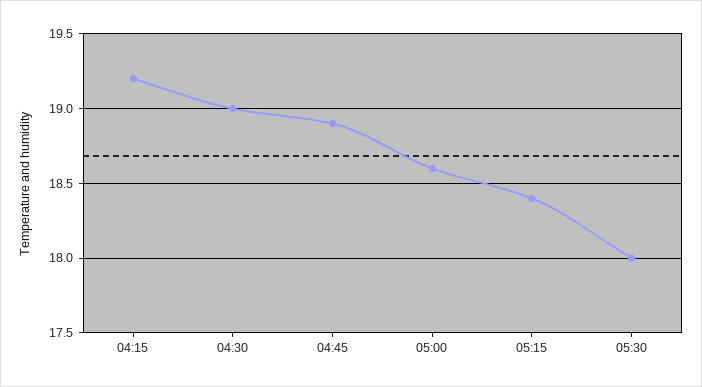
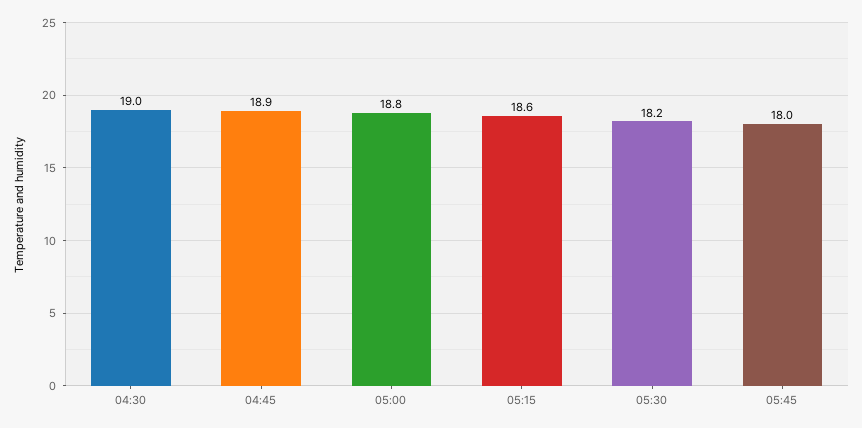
04:15: 19.2 -> none
05:00: 18.6 -> 18.8
05:15: 18.4 -> 18.6
05:30: 18 -> 18.2
05:45: none -> 18

